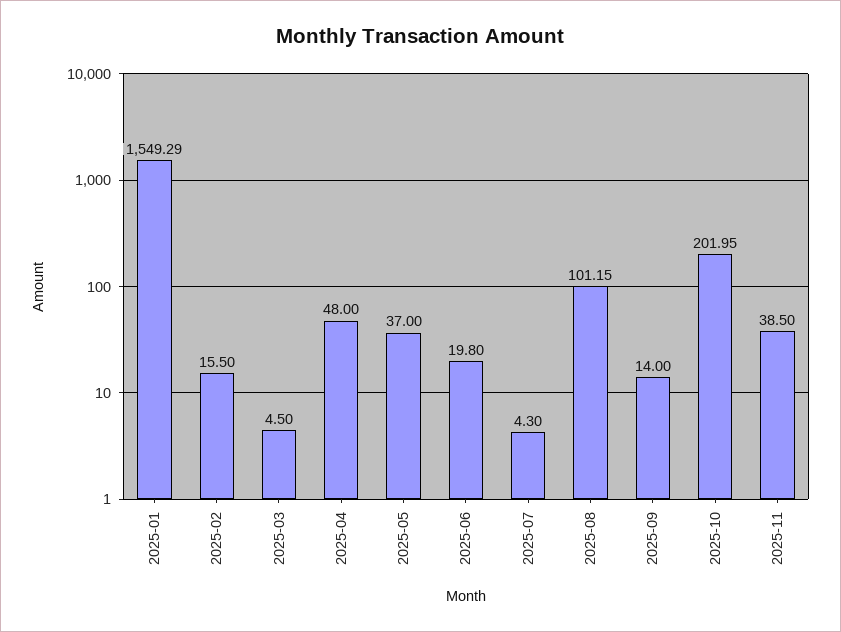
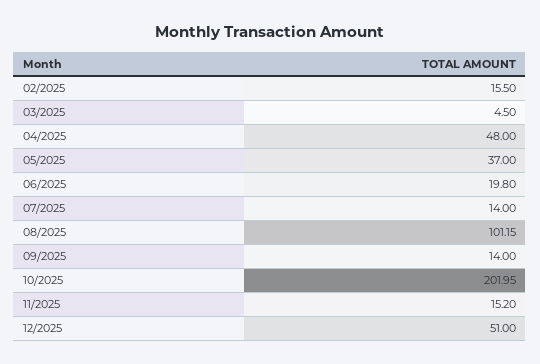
2025-01: 1549.29 -> none
2025-07: 4.3 -> 14
2025-11: 38.5 -> 15.2
12/2025: none -> 51

